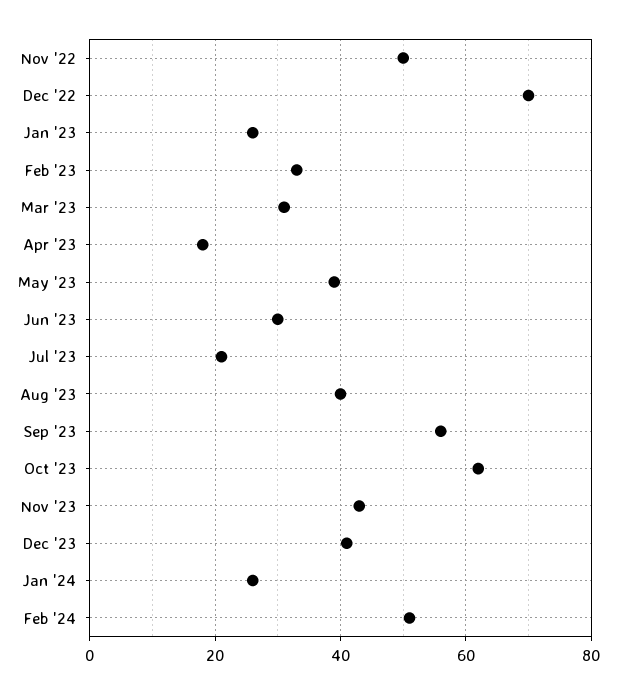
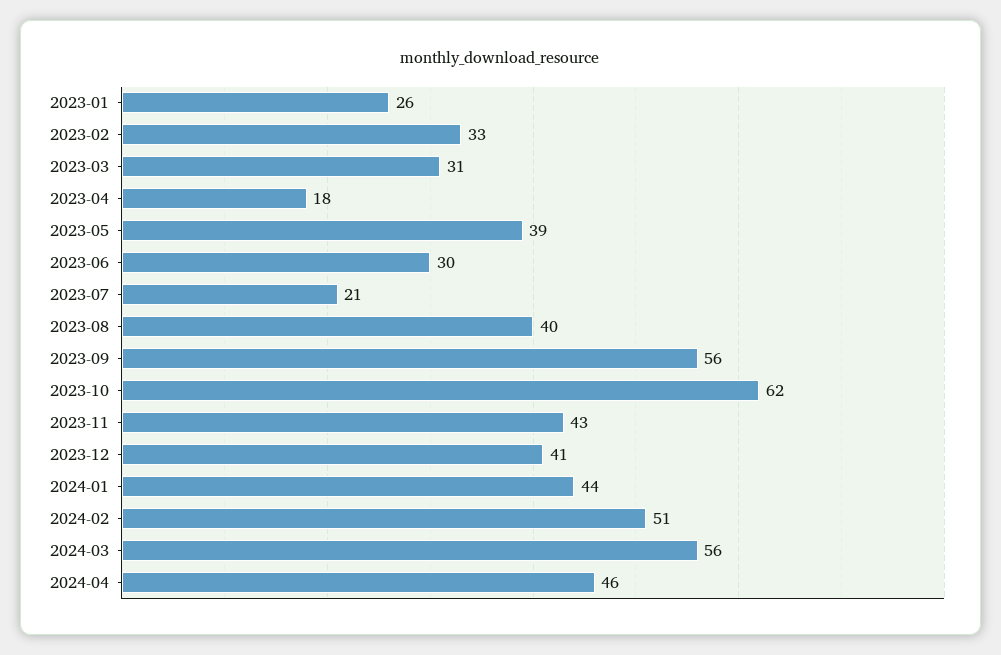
Nov '22: 50 -> none
Dec '22: 70 -> none
Jan '24: 25 -> 44
2024-03: none -> 56
2024-04: none -> 46

